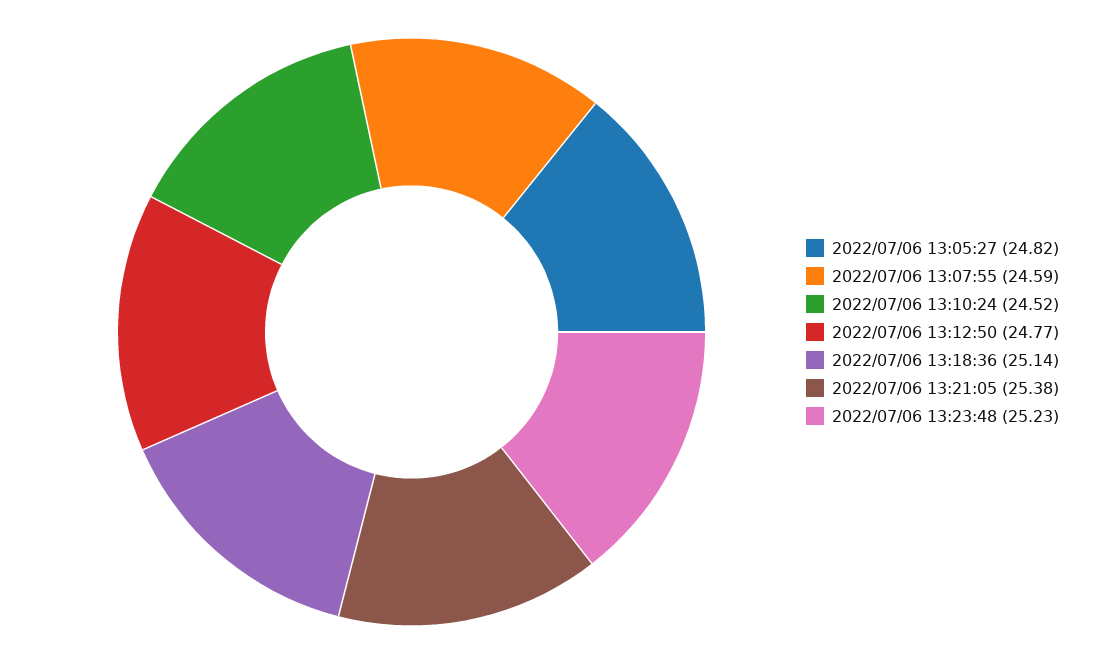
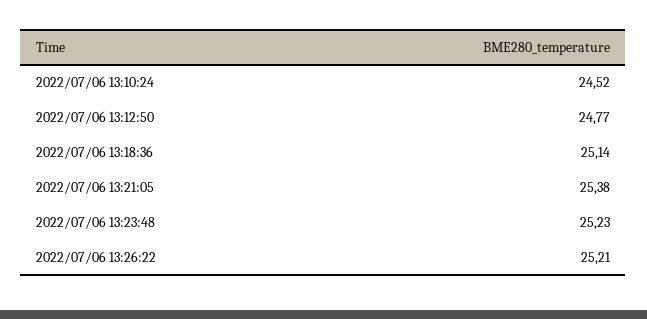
2022/07/06 13:05:27: 24.82 -> none
2022/07/06 13:07:55: 24.59 -> none
2022/07/06 13:26:22: none -> 25.21

